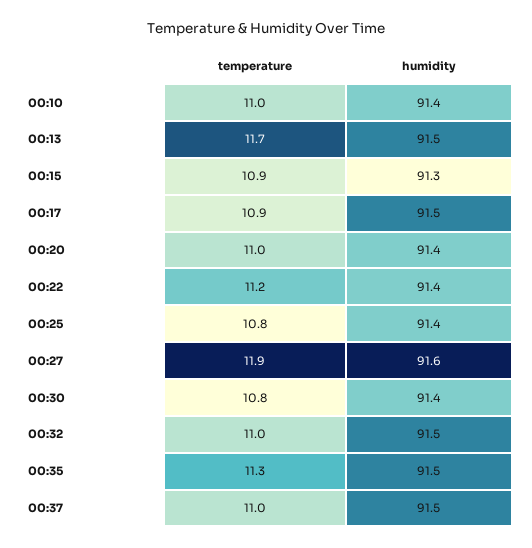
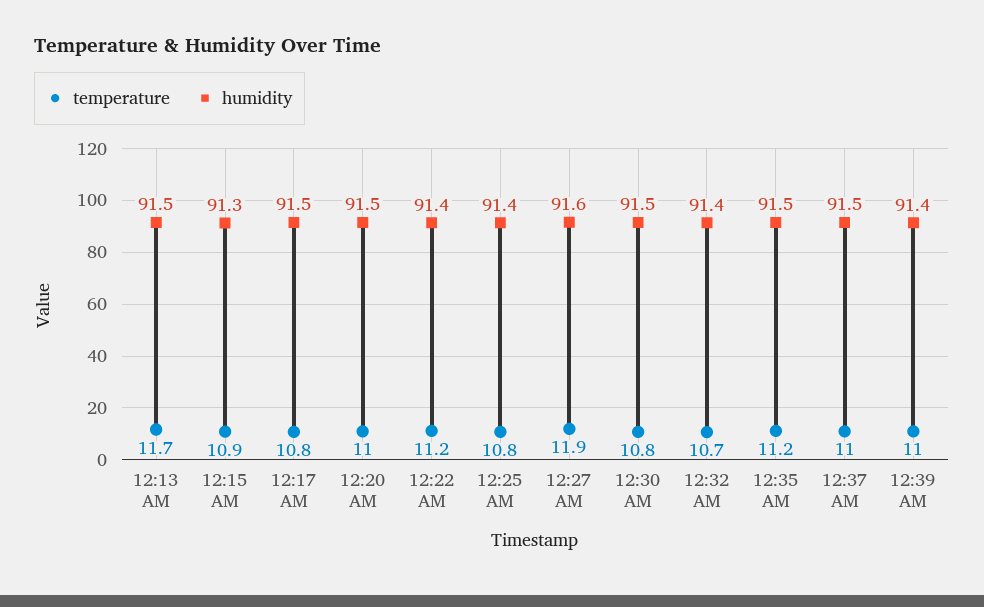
temperature, 00:10: 11 -> none
humidity, 00:10: 91.4 -> none
temperature, 00:17: 10.9 -> 10.8
humidity, 00:20: 91.4 -> 91.5
humidity, 00:30: 91.4 -> 91.5
temperature, 00:32: 11 -> 10.7
humidity, 00:32: 91.5 -> 91.4
temperature, 00:35: 11.3 -> 11.2
temperature, 12:39 AM: none -> 11
humidity, 12:39 AM: none -> 91.4

